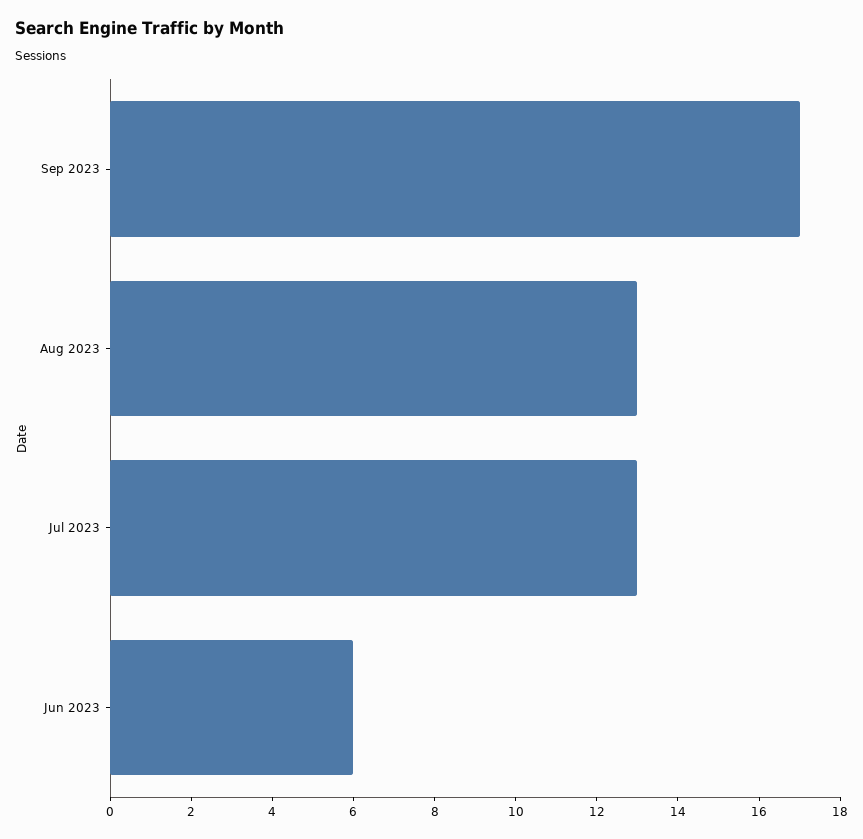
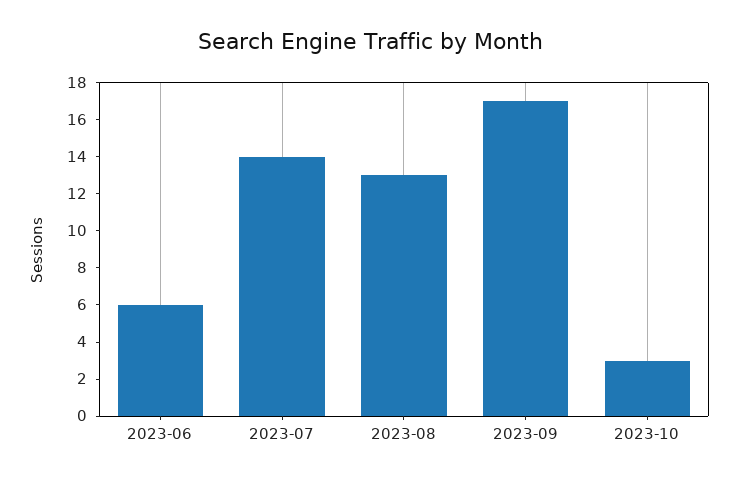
Jul 2023: 13 -> 14
2023-10: none -> 3

